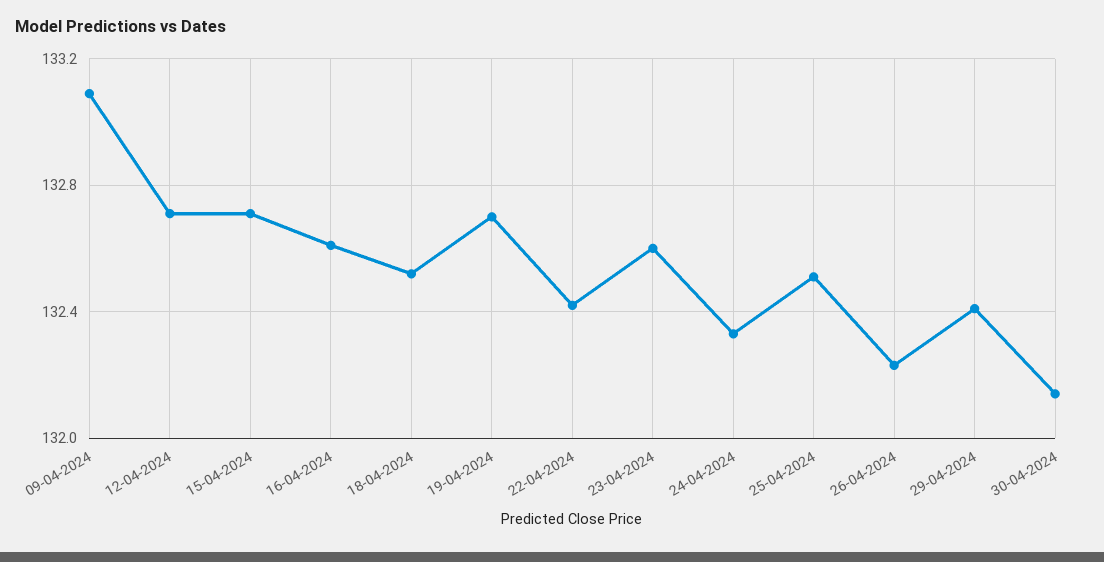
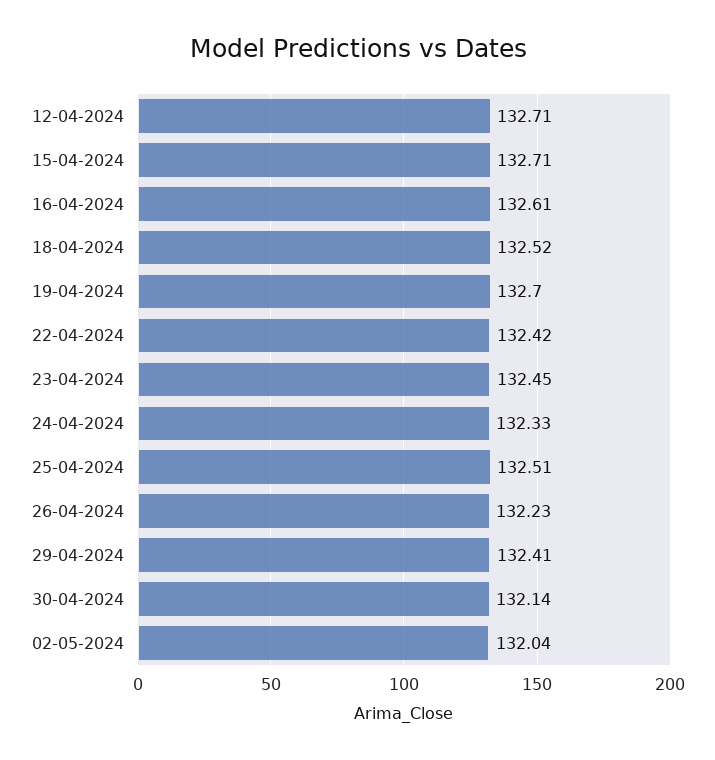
09-04-2024: 133.1 -> none
23-04-2024: 132.6 -> 132.45
02-05-2024: none -> 132.04

